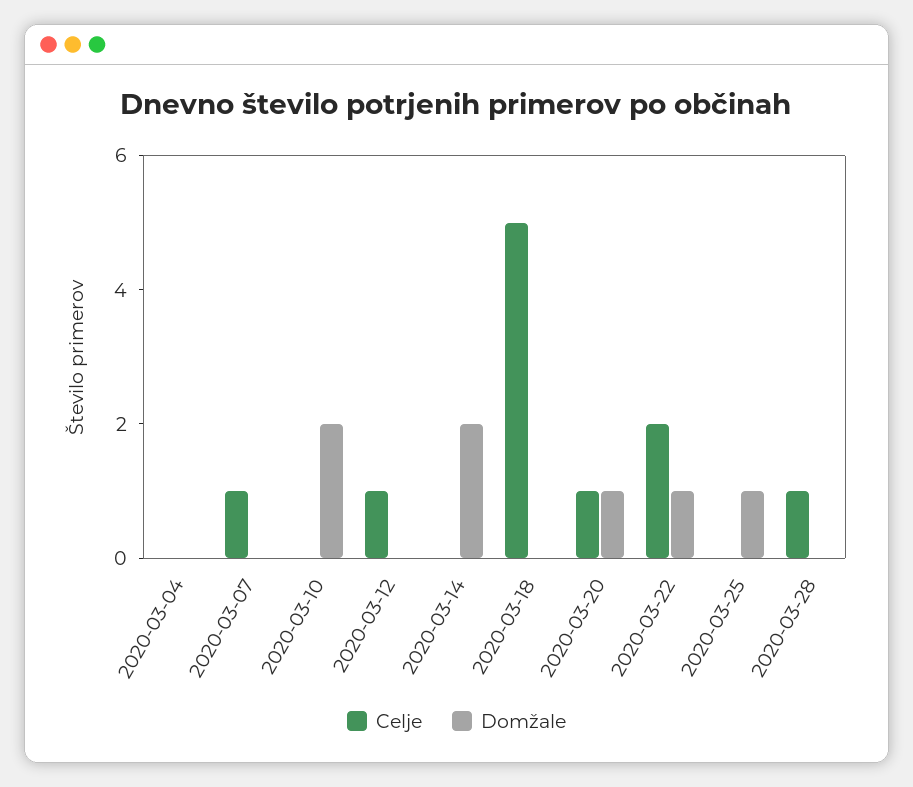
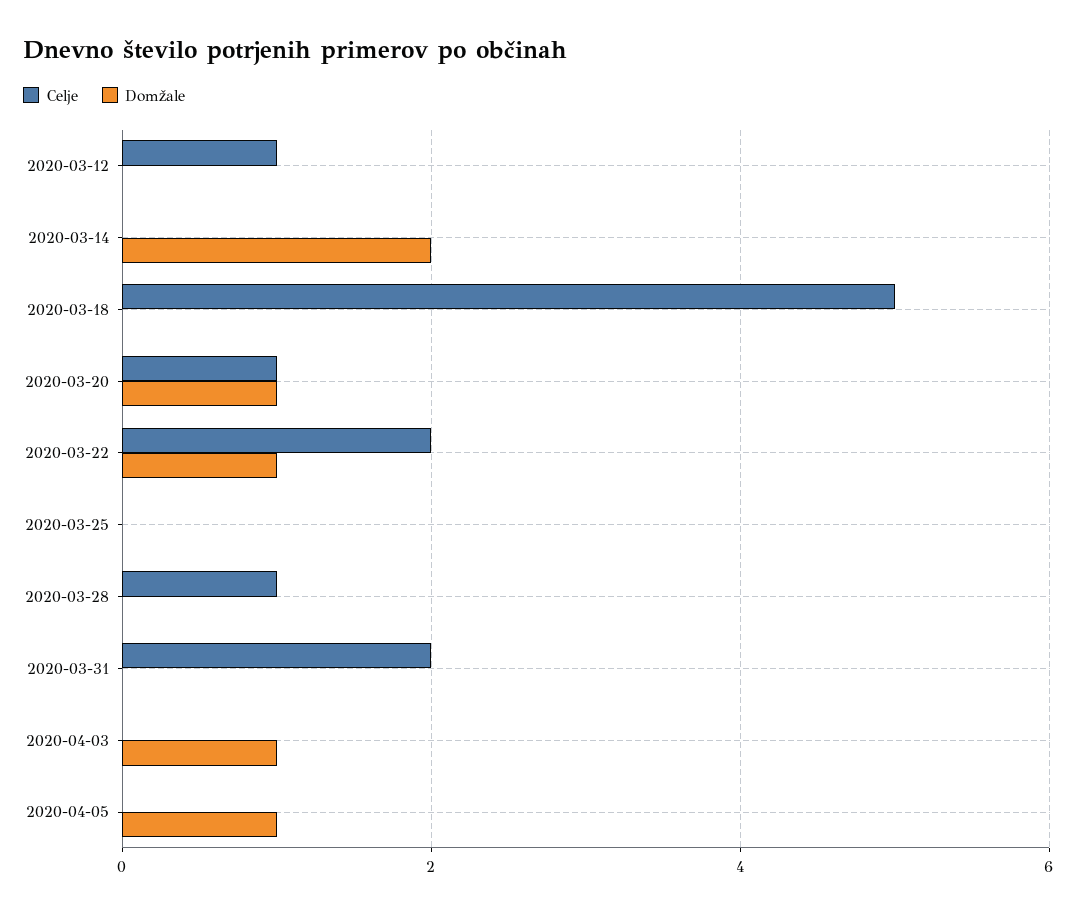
Celje, 2020-03-04: 0 -> none
Domžale, 2020-03-04: 0 -> none
Celje, 2020-03-07: 1 -> none
Domžale, 2020-03-07: 0 -> none
Celje, 2020-03-10: 0 -> none
Domžale, 2020-03-10: 2 -> none
Domžale, 2020-03-25: 1 -> 0
Celje, 2020-03-31: none -> 2
Domžale, 2020-03-31: none -> 0
Celje, 2020-04-03: none -> 0
Domžale, 2020-04-03: none -> 1
Celje, 2020-04-05: none -> 0
Domžale, 2020-04-05: none -> 1

